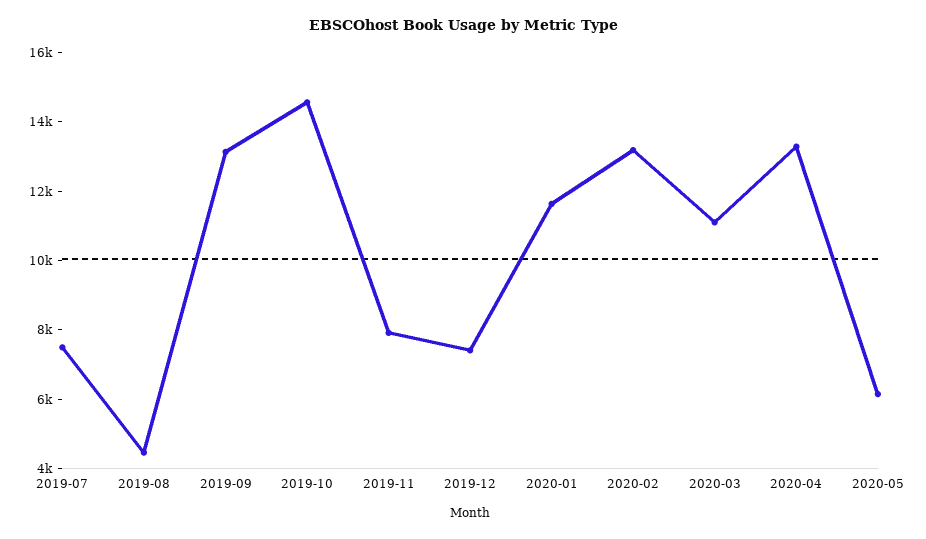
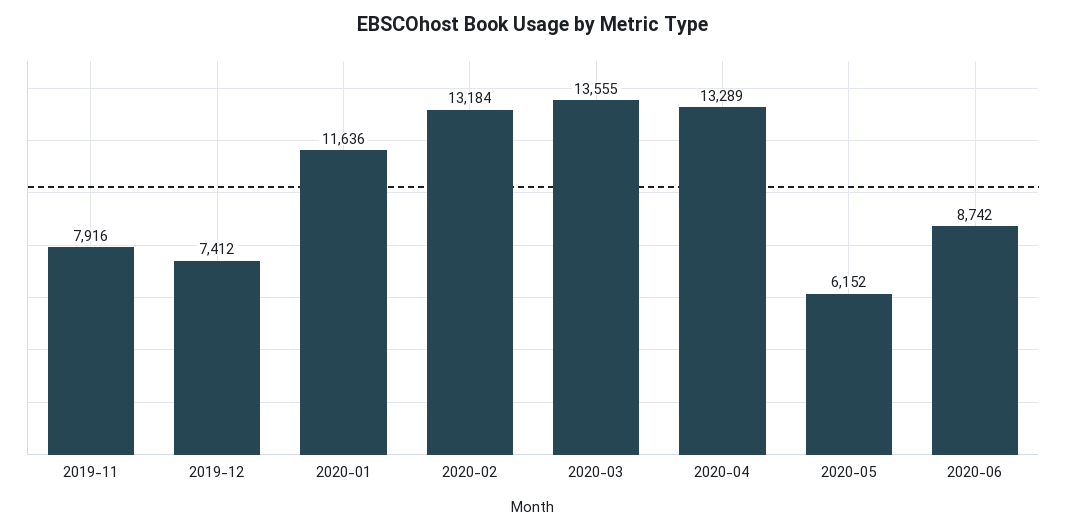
2019-07: 7500 -> none
2019-08: 4500 -> none
2019-09: 13000 -> none
2019-10: 14500 -> none
2020-03: 11000 -> 13555
2020-06: none -> 8742

